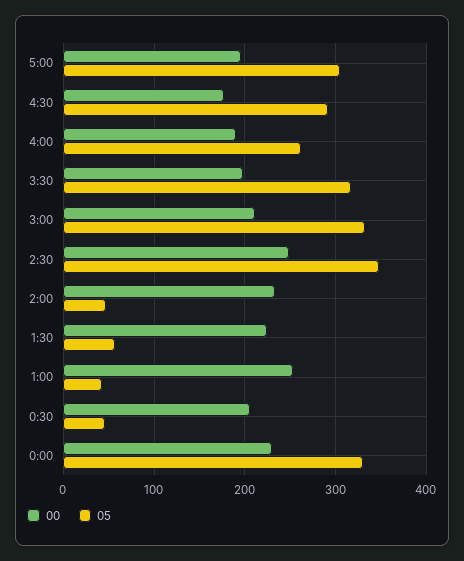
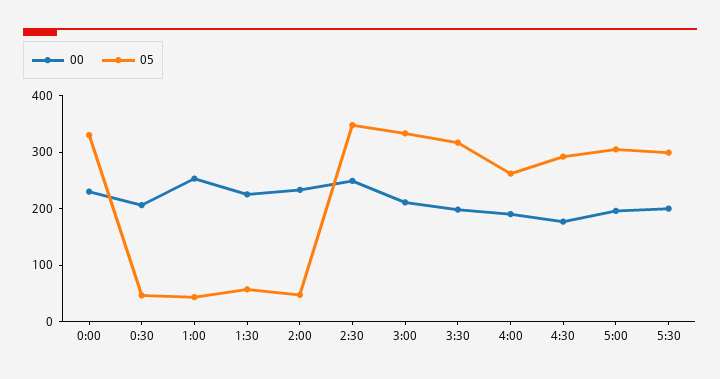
00, 5:30: none -> 200
05, 5:30: none -> 300

